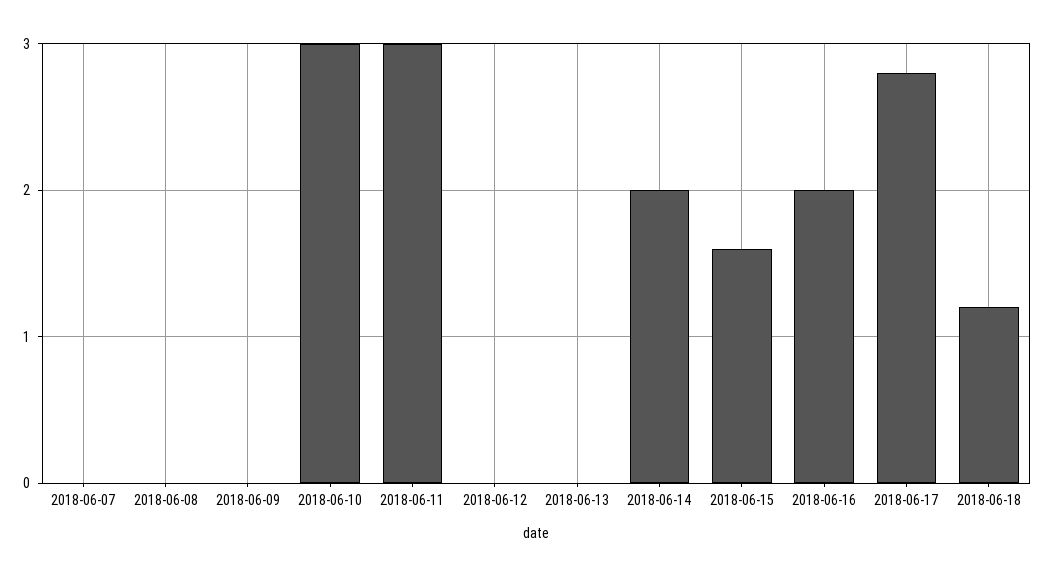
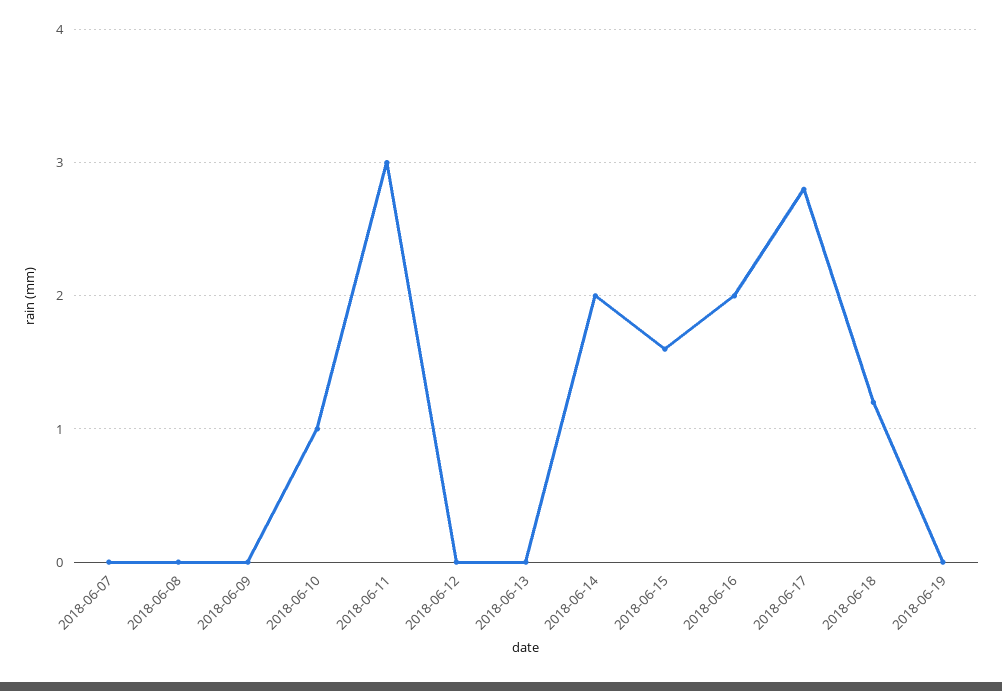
2018-06-10: 3 -> 1
2018-06-19: none -> 0

